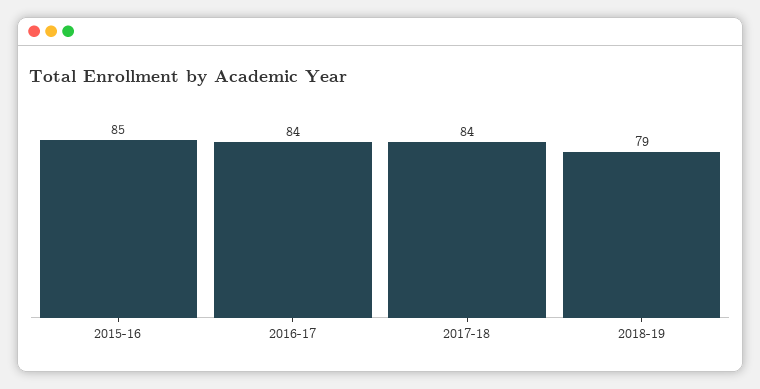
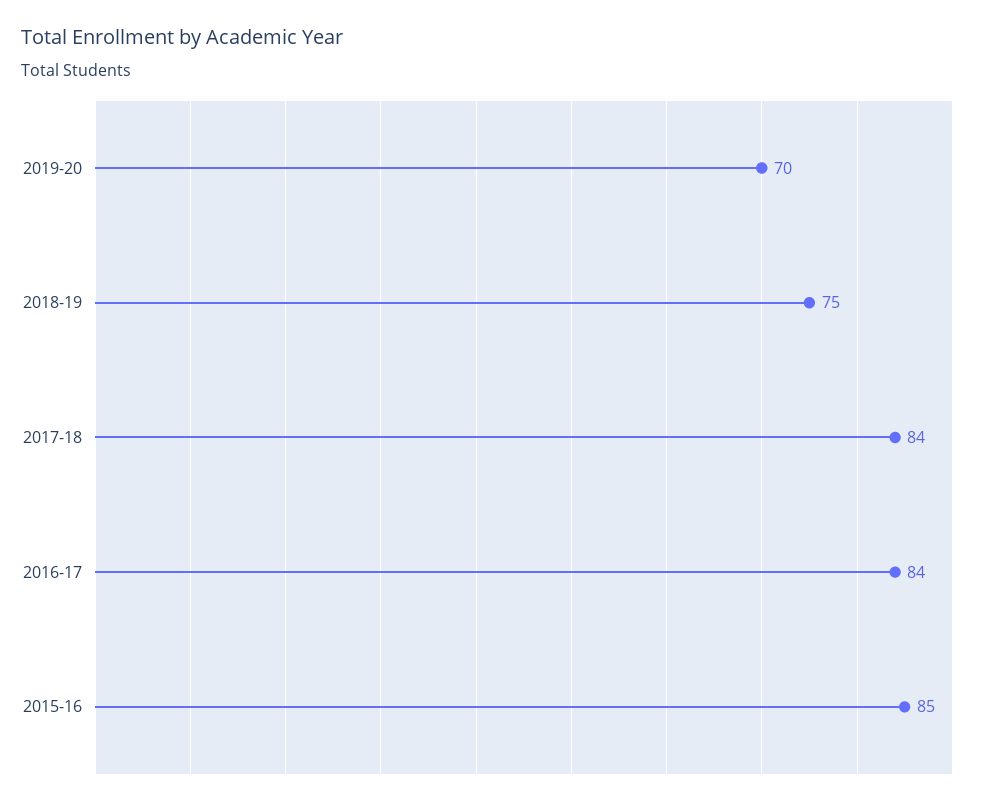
2018-19: 79 -> 75
2019-20: none -> 70

